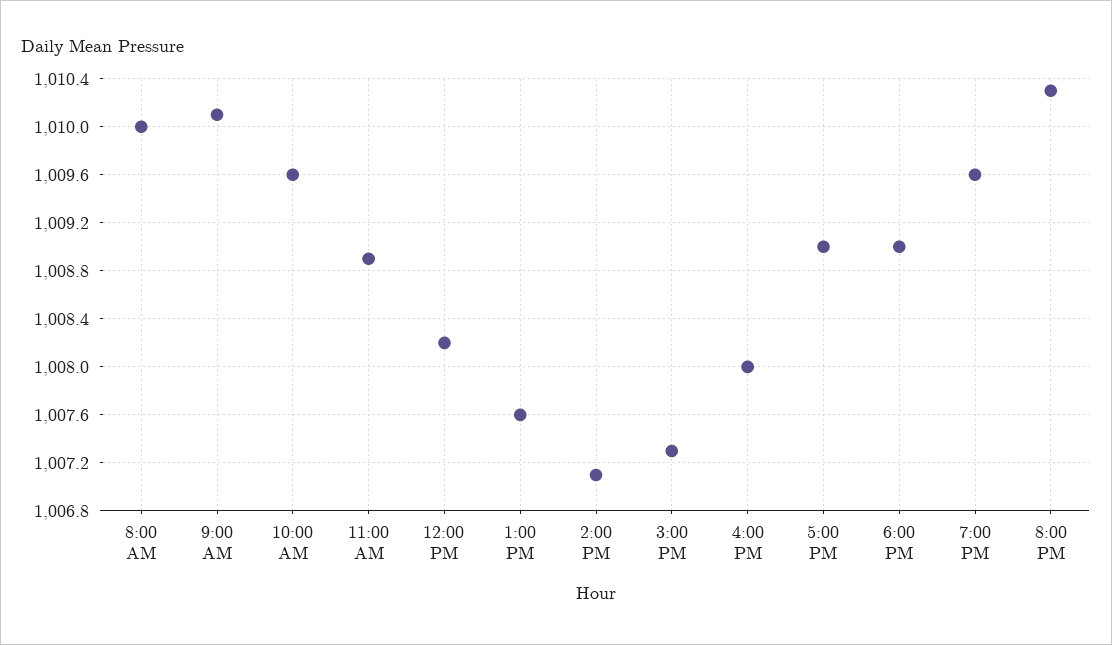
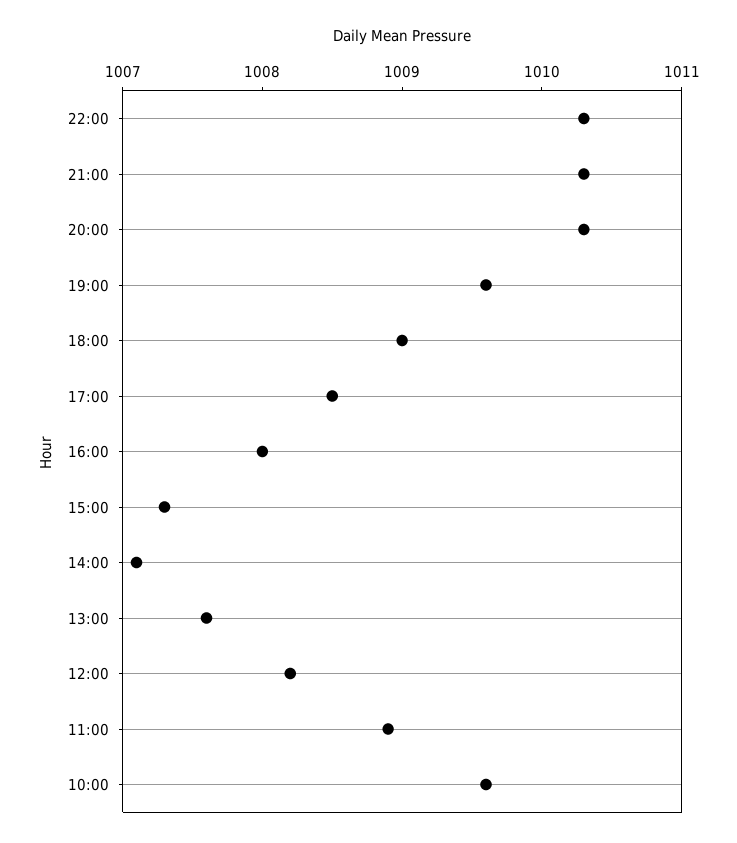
8:00 AM: 1010 -> none
9:00 AM: 1010.1 -> none
5:00 PM: 1009 -> 1008.5
22:00: none -> 1010.3
21:00: none -> 1010.3

